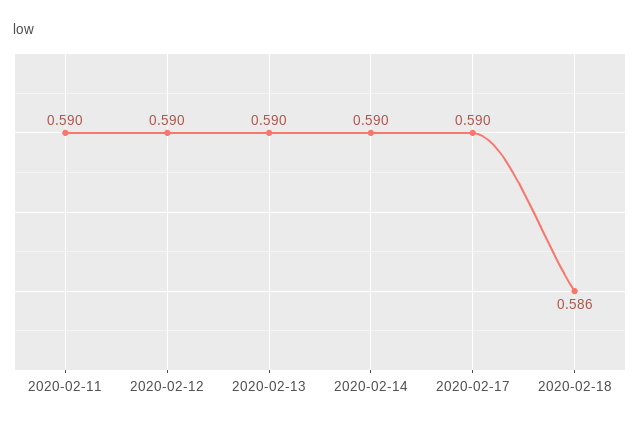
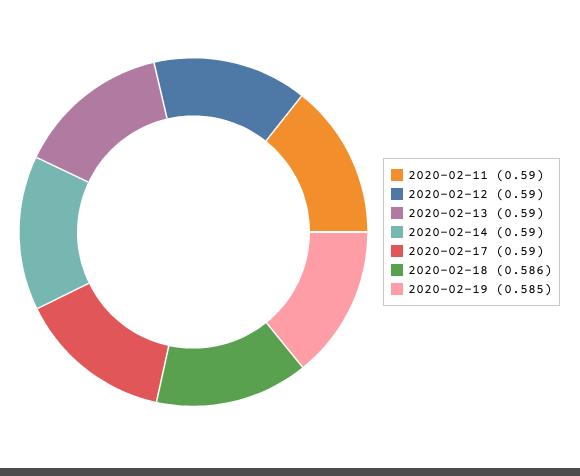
2020-02-19: none -> 0.585

